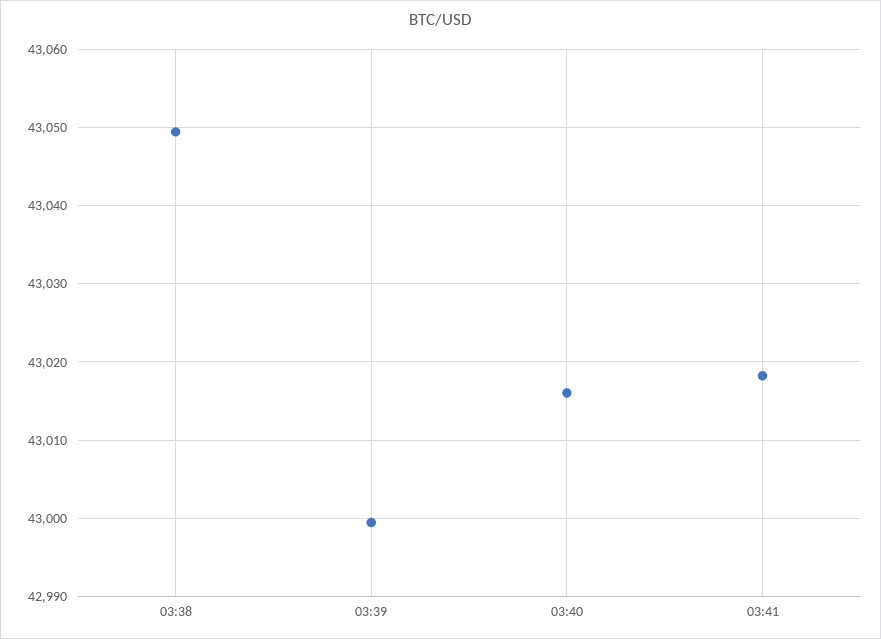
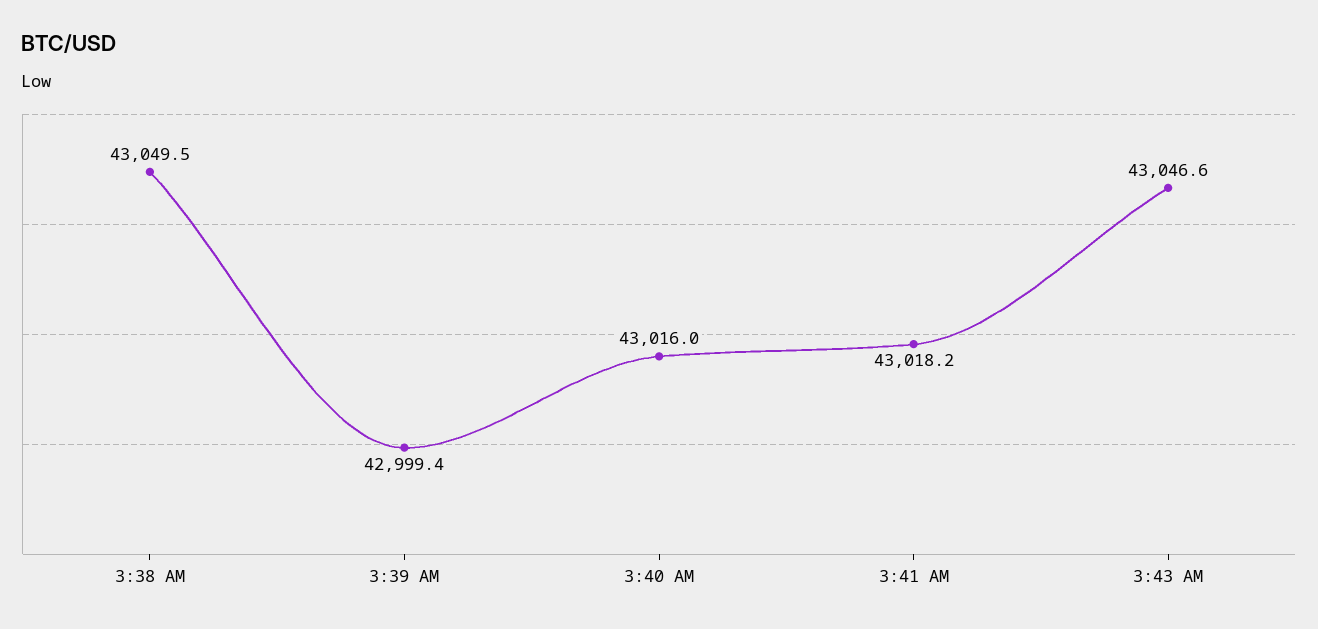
3:43 AM: none -> 43046.6

